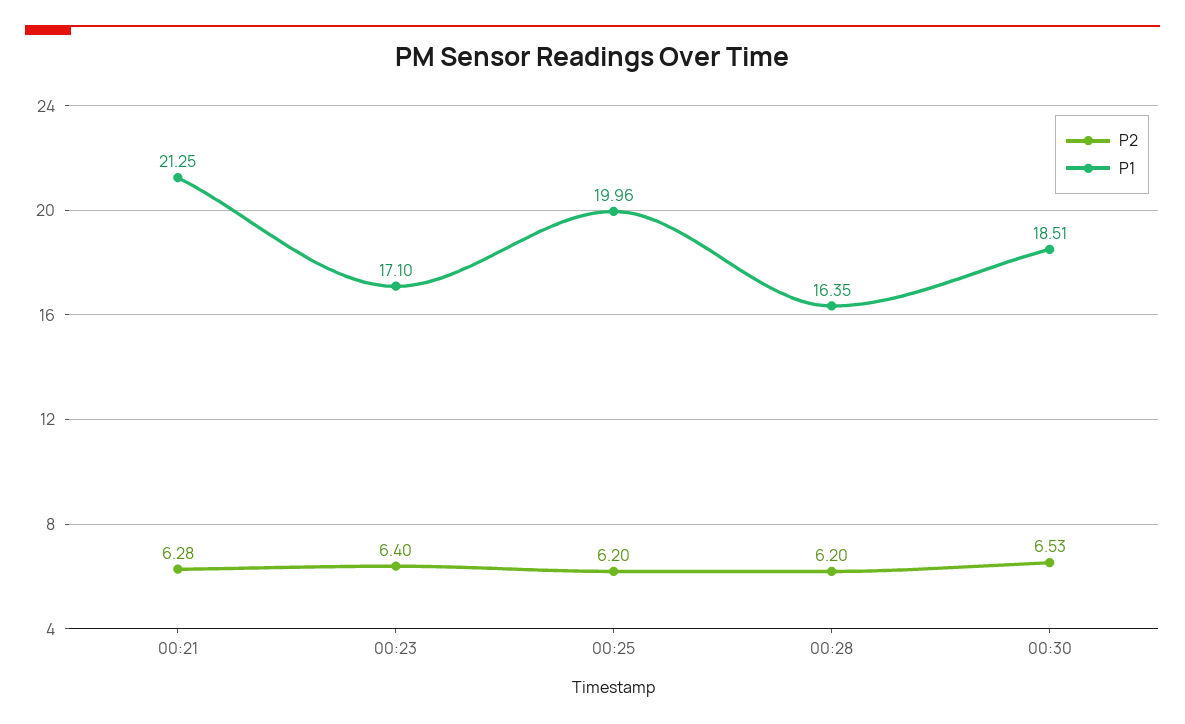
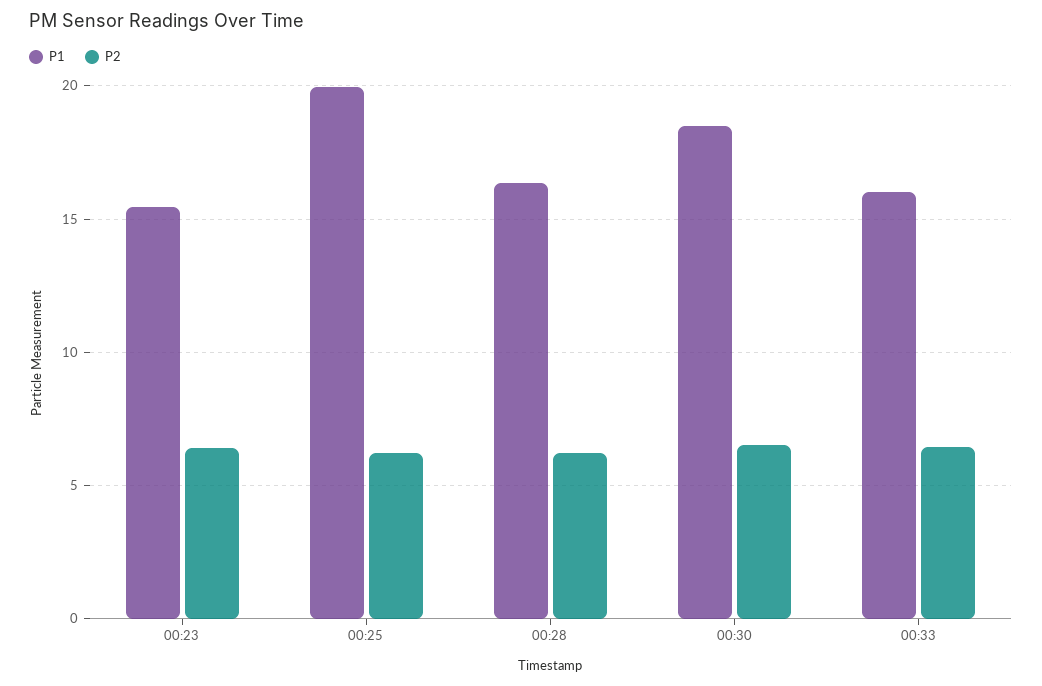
P2, 00:21: 6.28 -> none
P1, 00:21: 21.25 -> none
P1, 00:23: 17.1 -> 15.5
P1, 00:33: none -> 16
P2, 00:33: none -> 6.5

